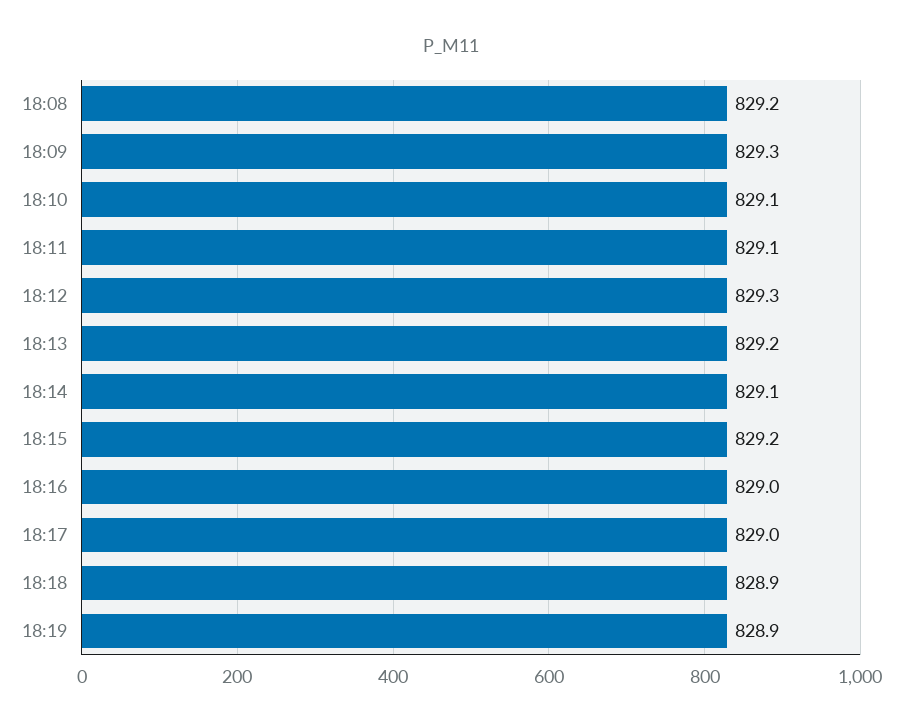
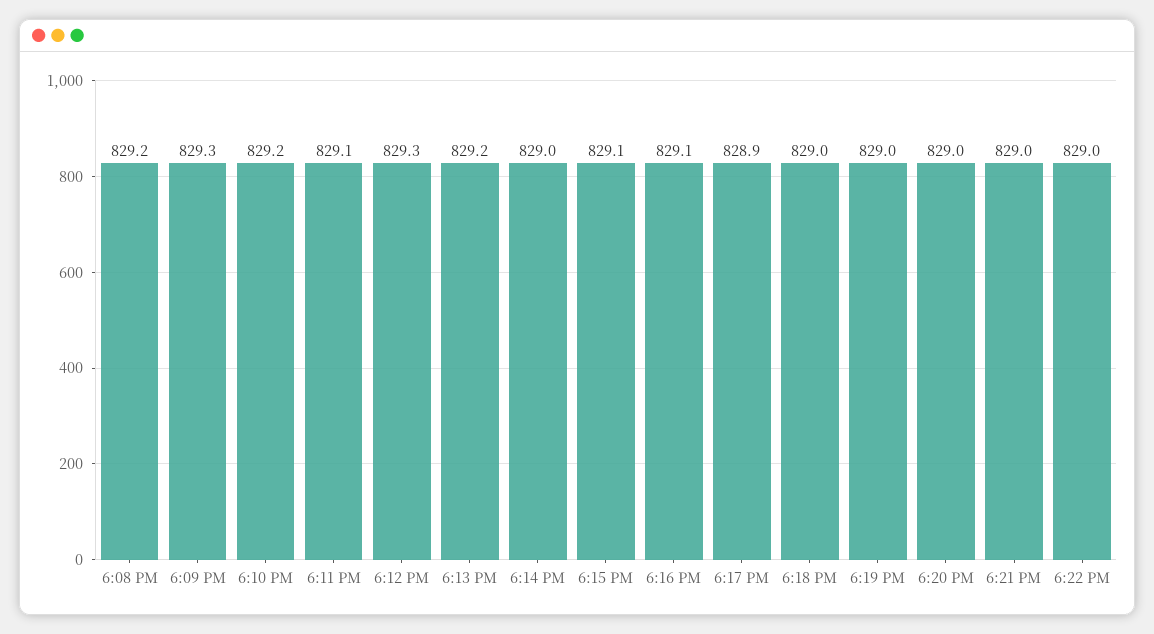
18:10: 829.1 -> 829.2
18:14: 829.1 -> 829
18:15: 829.2 -> 829.1
18:16: 829 -> 829.1
18:17: 829 -> 828.9
18:18: 828.9 -> 829
18:19: 828.9 -> 829
6:20 PM: none -> 829
6:21 PM: none -> 829
6:22 PM: none -> 829

